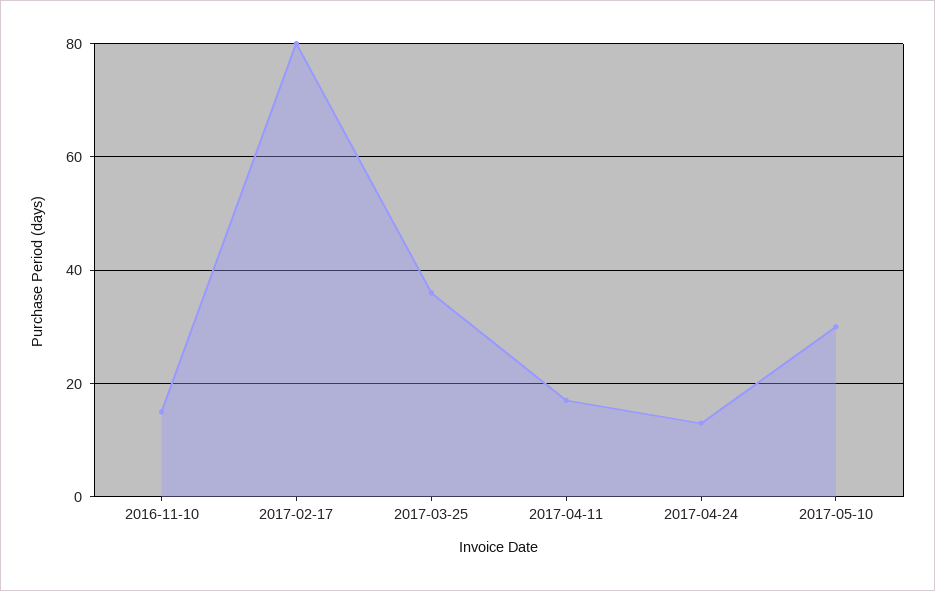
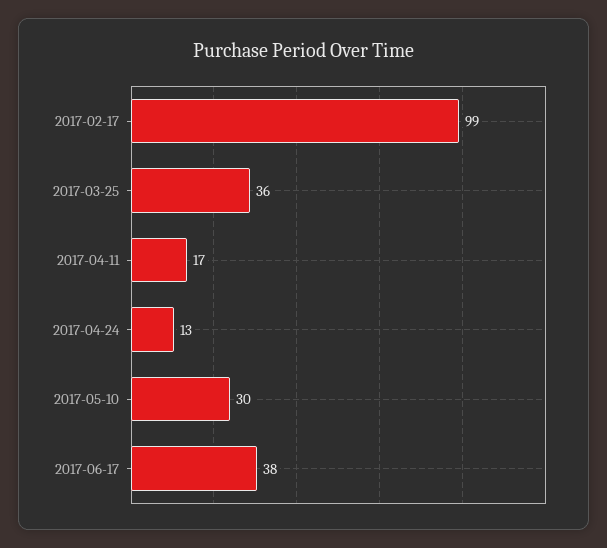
2016-11-10: 15 -> none
2017-02-17: 80 -> 99
2017-06-17: none -> 38

